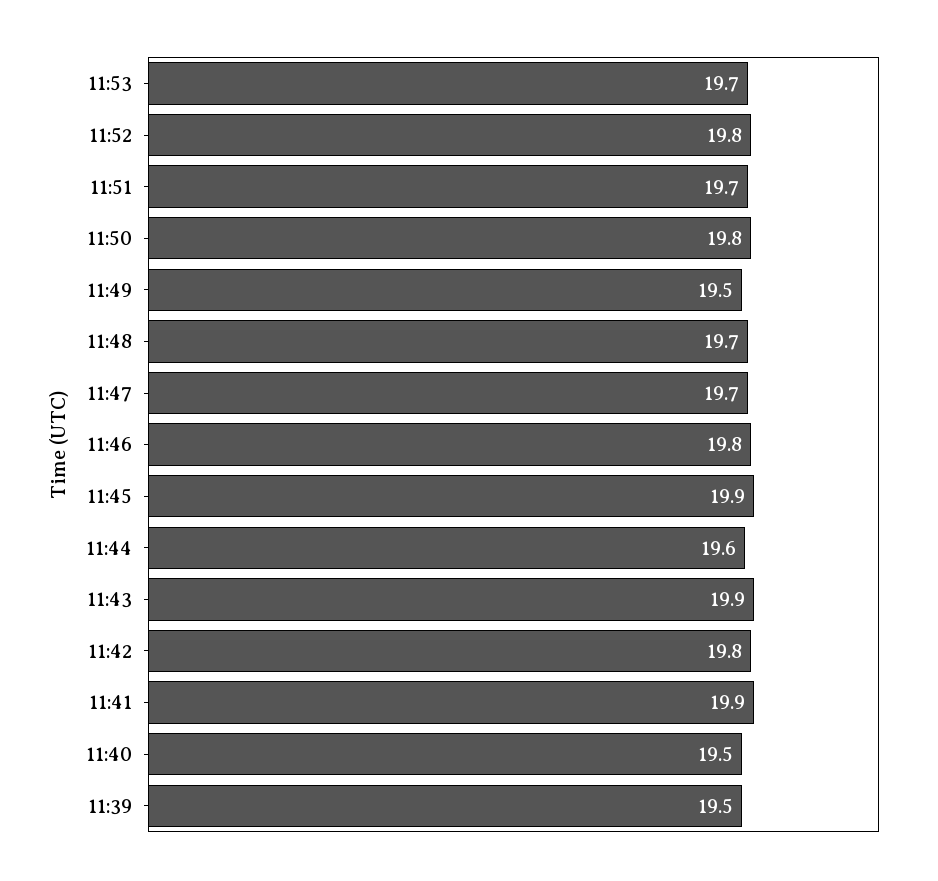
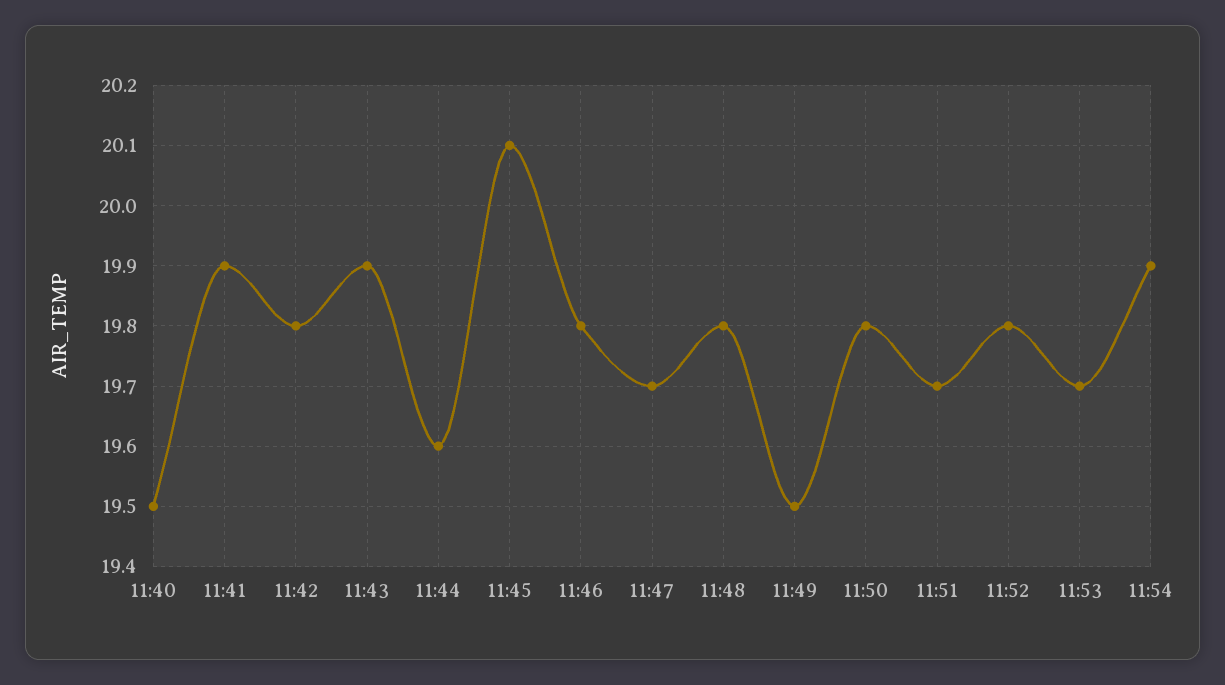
11:48: 19.7 -> 19.8
11:45: 19.9 -> 20.1
11:39: 19.5 -> none
11:54: none -> 19.9

